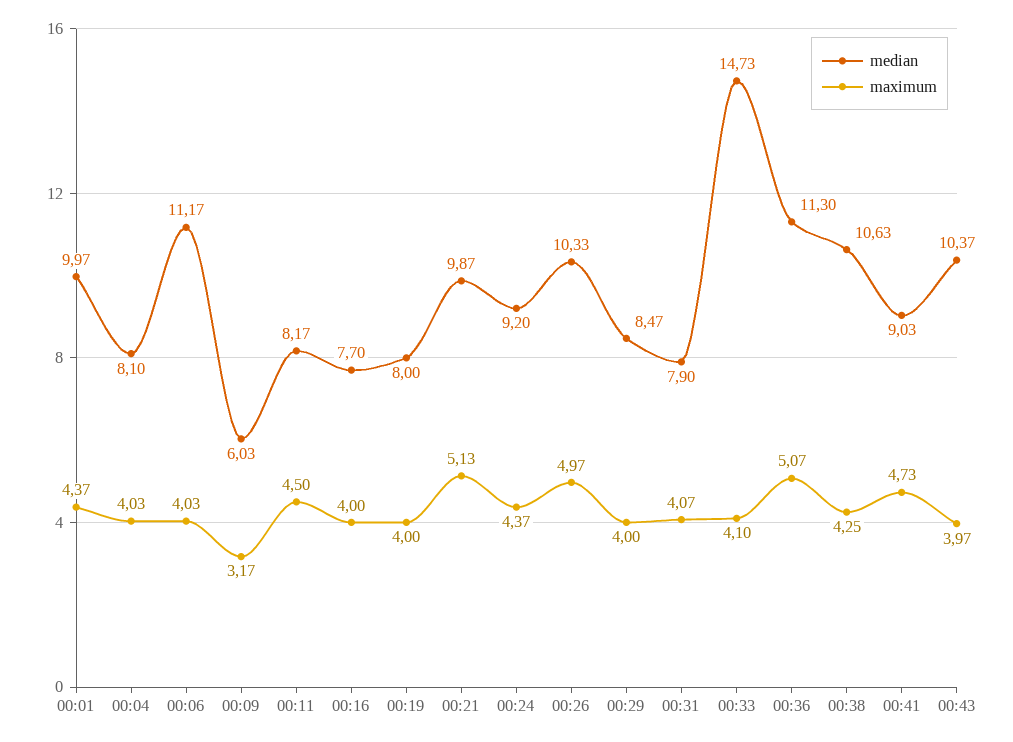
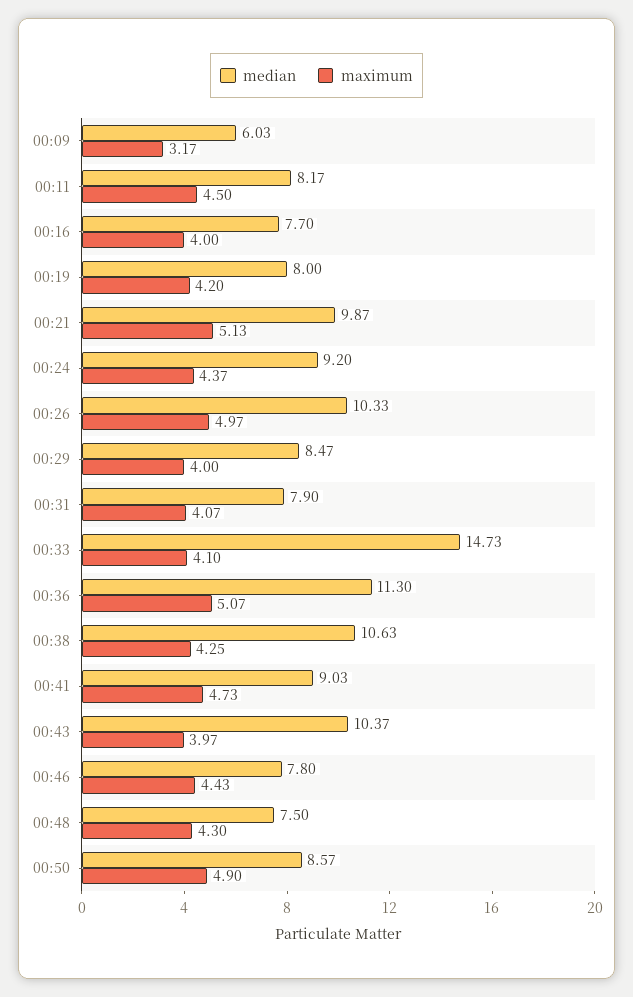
median, 00:01: 9.97 -> none
maximum, 00:01: 4.37 -> none
median, 00:04: 8.1 -> none
maximum, 00:04: 4.03 -> none
median, 00:06: 11.17 -> none
maximum, 00:06: 4.03 -> none
maximum, 00:19: 4 -> 4.2
median, 00:46: none -> 7.8
maximum, 00:46: none -> 4.43
median, 00:48: none -> 7.5
maximum, 00:48: none -> 4.3
median, 00:50: none -> 8.57
maximum, 00:50: none -> 4.9

